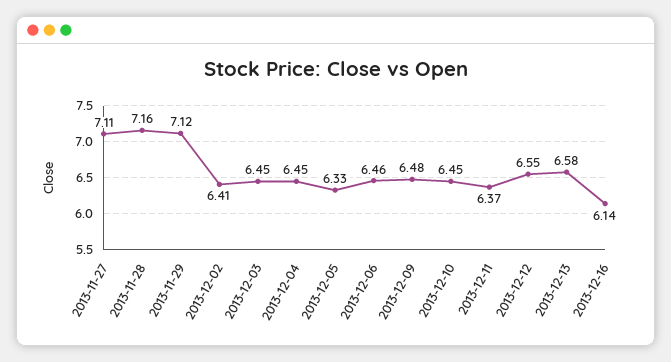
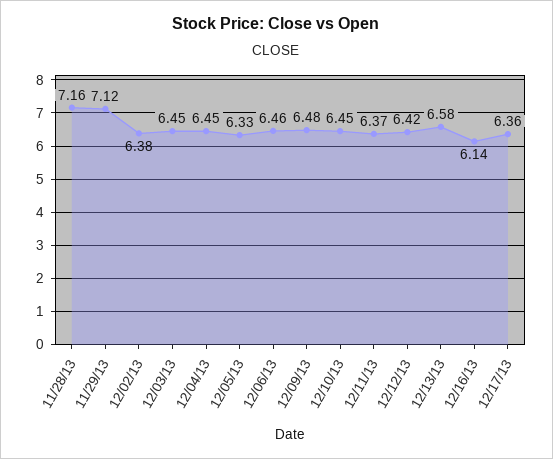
2013-11-27: 7.11 -> none
2013-12-02: 6.41 -> 6.38
2013-12-12: 6.55 -> 6.42
12/17/13: none -> 6.36

